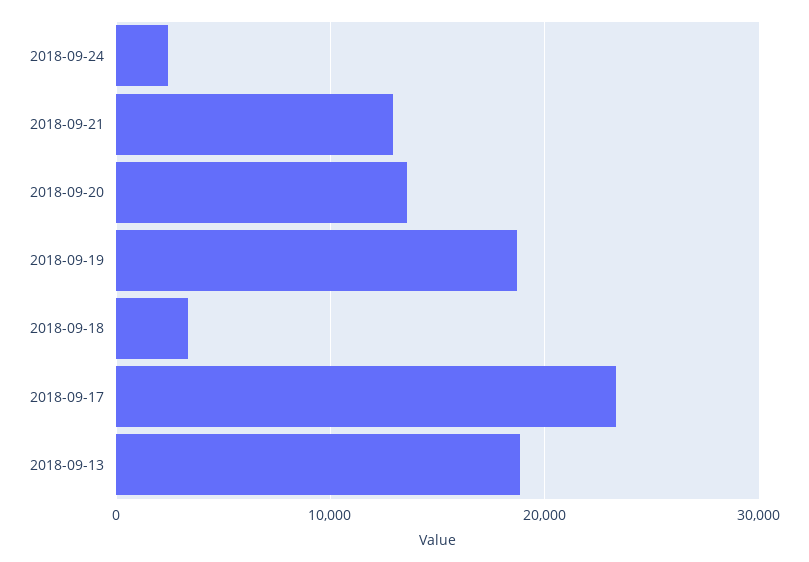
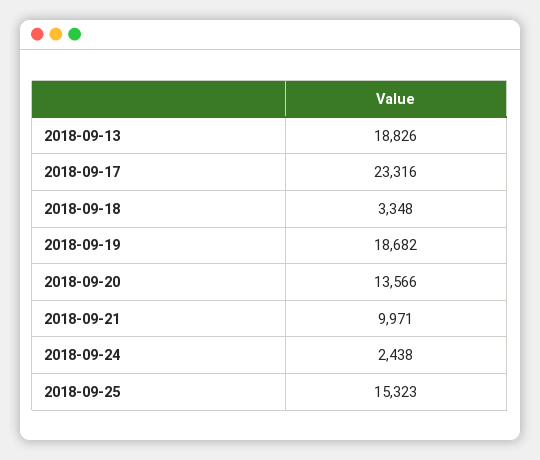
2018-09-21: 13000 -> 9971
2018-09-25: none -> 15323

